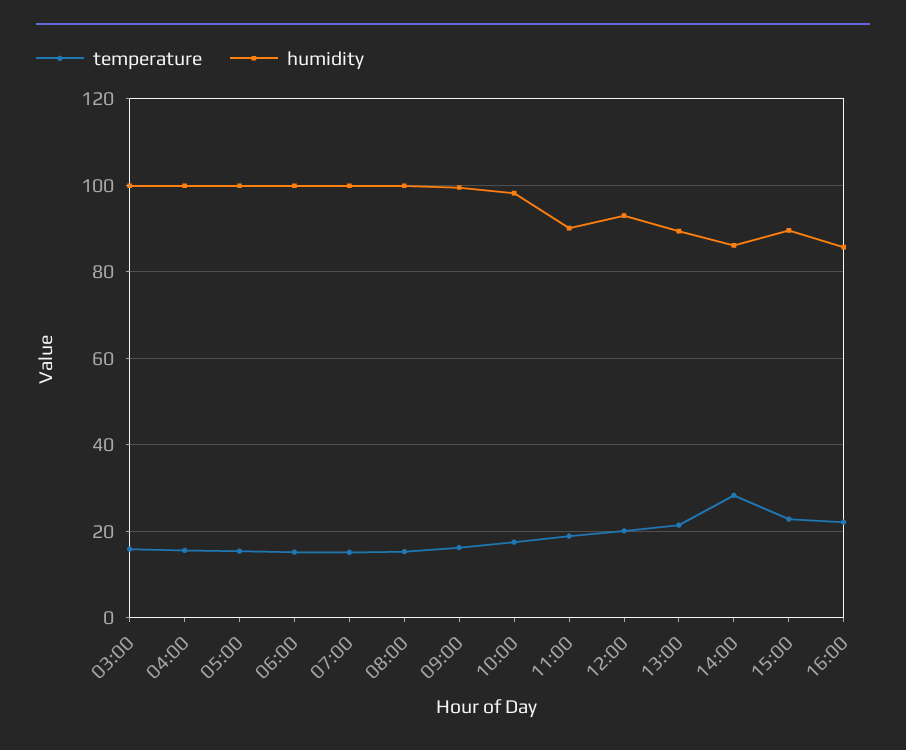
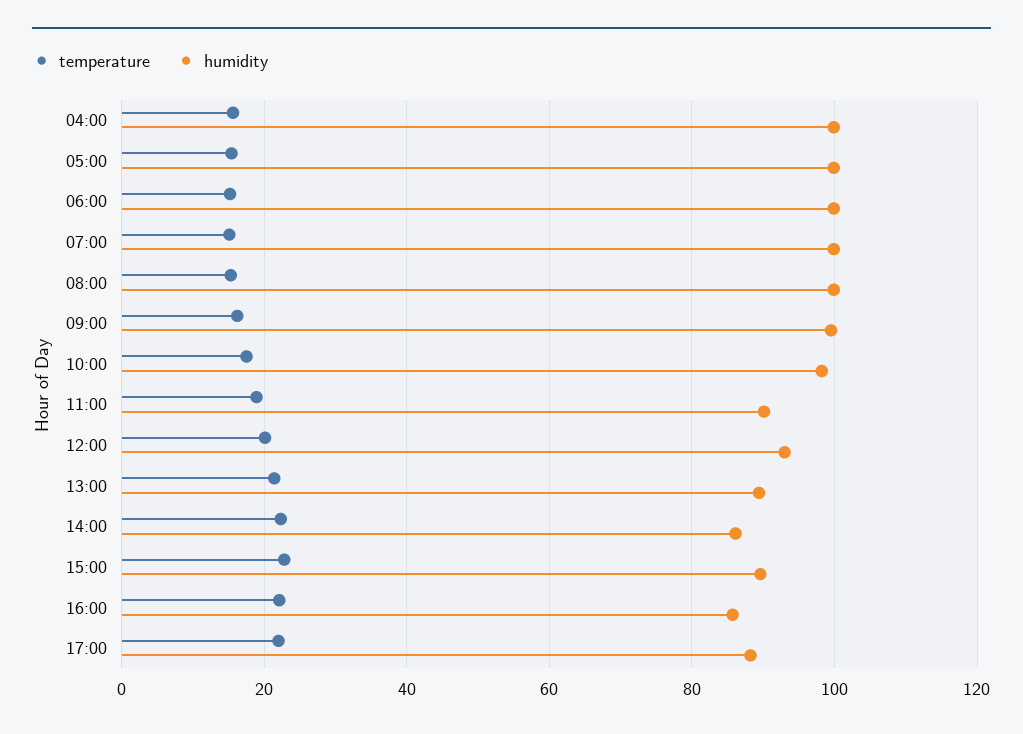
temperature, 03:00: 16 -> none
humidity, 03:00: 100 -> none
temperature, 14:00: 28 -> 22
temperature, 17:00: none -> 22
humidity, 17:00: none -> 88

